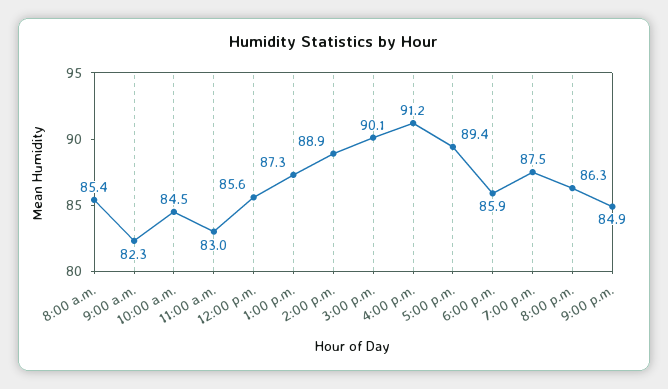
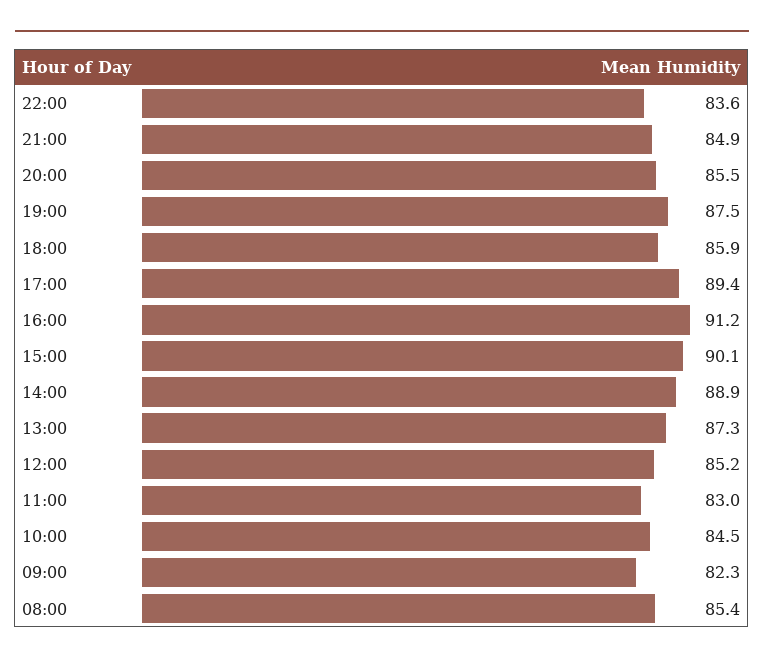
12:00 p.m.: 85.6 -> 85.2
8:00 p.m.: 86.3 -> 85.5
22:00: none -> 83.6

